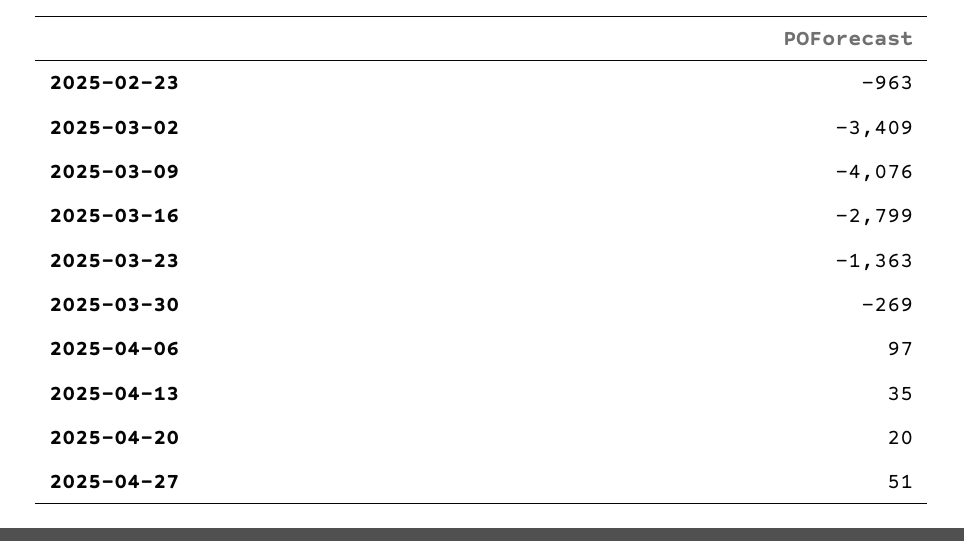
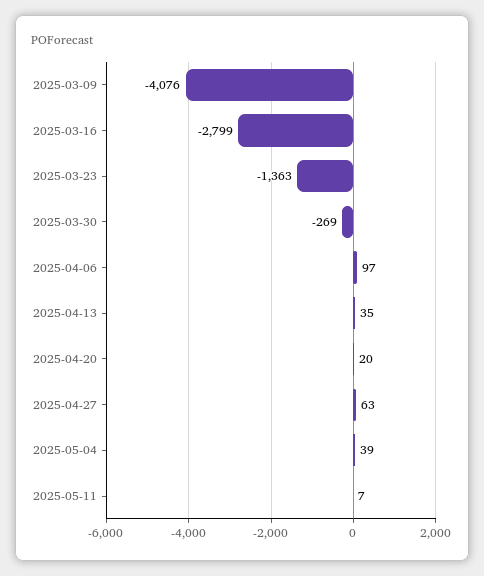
2025-02-23: -963 -> none
2025-03-02: -3409 -> none
2025-04-27: 51 -> 63
2025-05-04: none -> 39
2025-05-11: none -> 7

